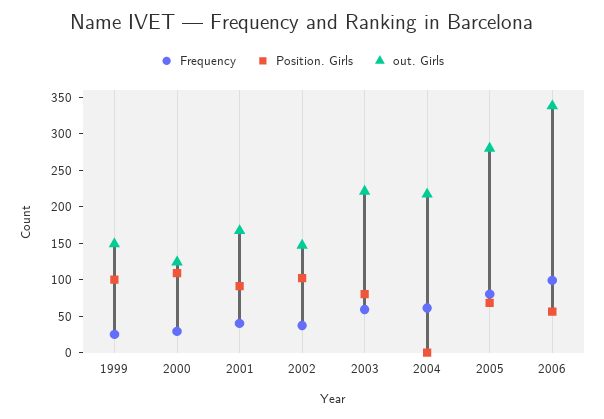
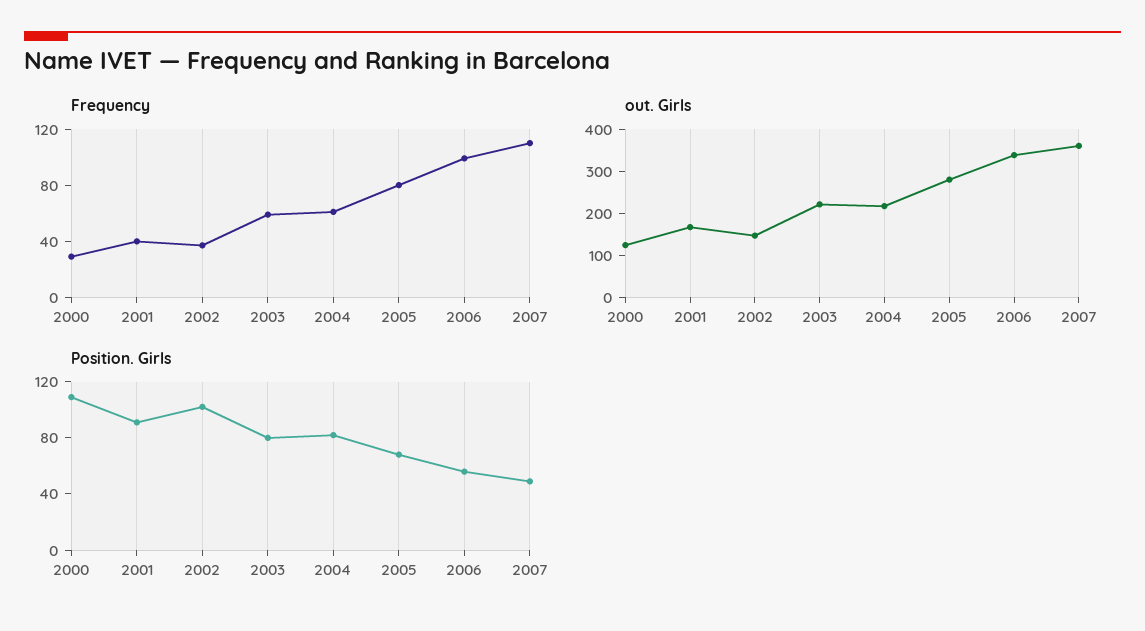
Frequency, 1999: 25 -> none
Position. Girls, 1999: 100 -> none
out. Girls, 1999: 150 -> none
Position. Girls, 2004: 0 -> 80
Frequency, 2007: none -> 110
out. Girls, 2007: none -> 360
Position. Girls, 2007: none -> 50

